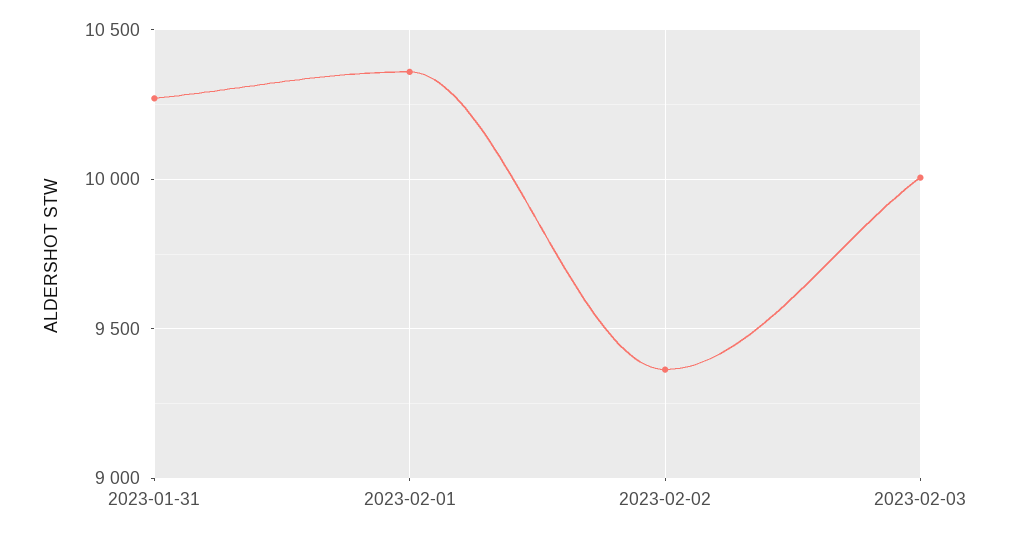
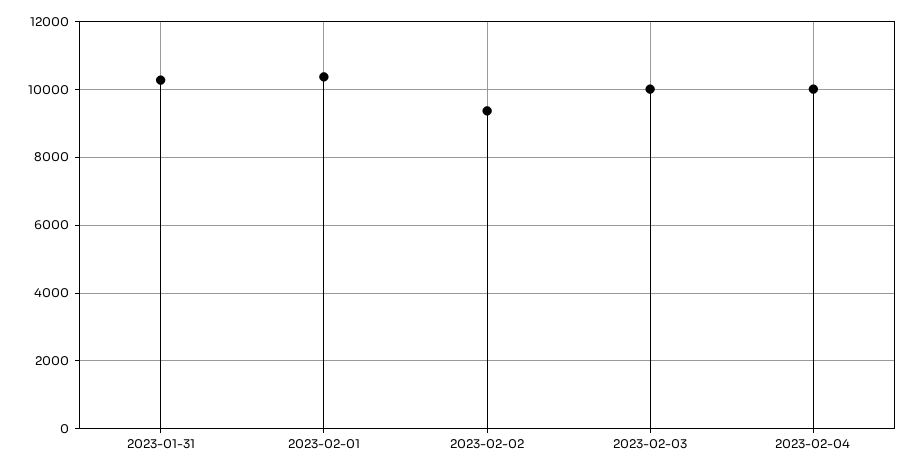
2023-02-04: none -> 10000

